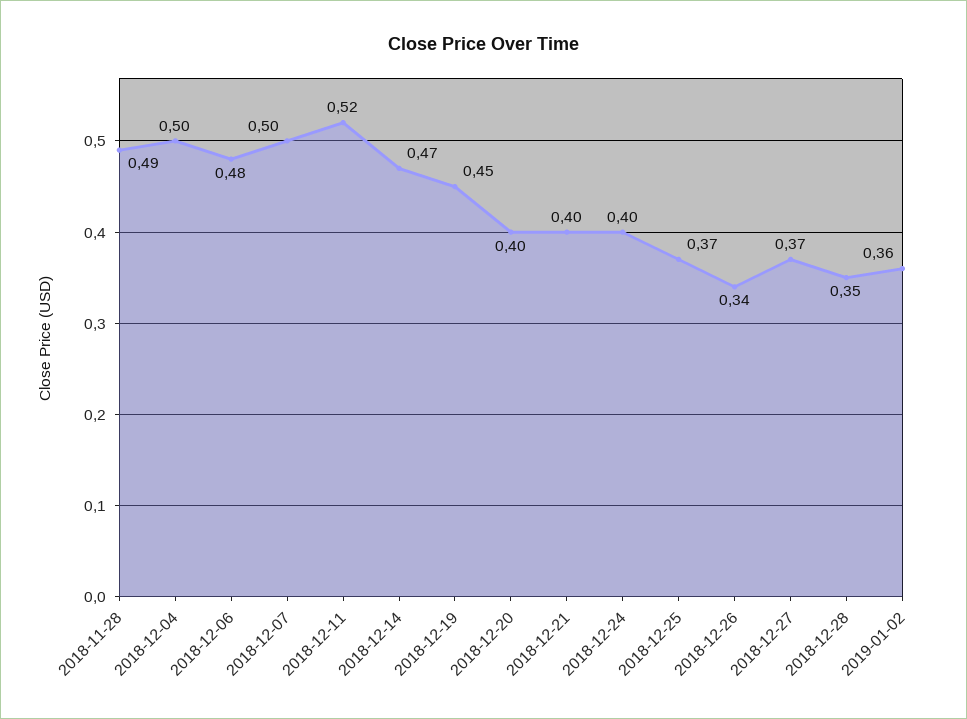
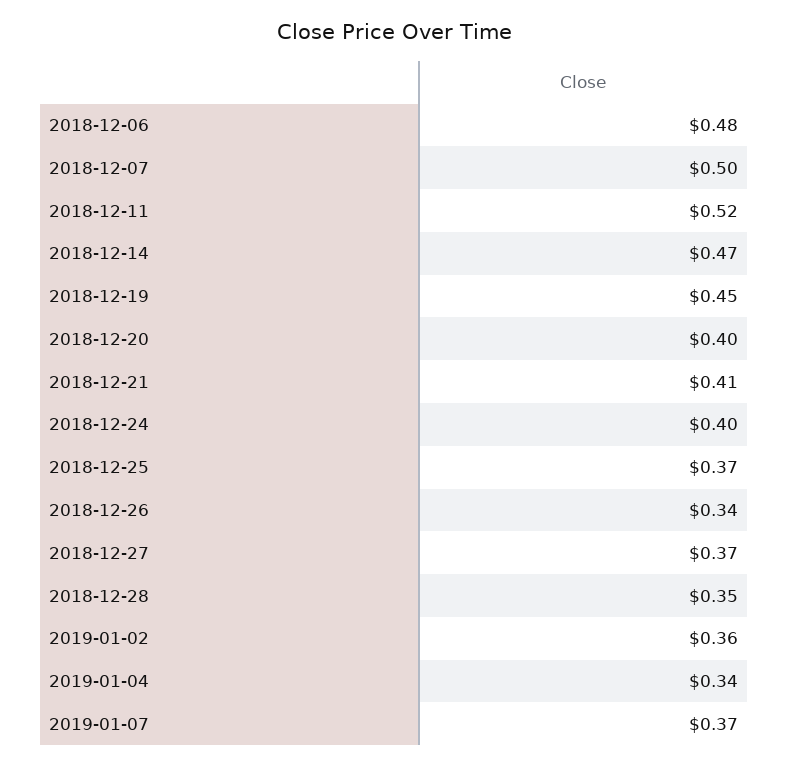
2018-11-28: 0.49 -> none
2018-12-04: 0.5 -> none
2018-12-21: 0.4 -> 0.41
2019-01-04: none -> 0.34
2019-01-07: none -> 0.37

